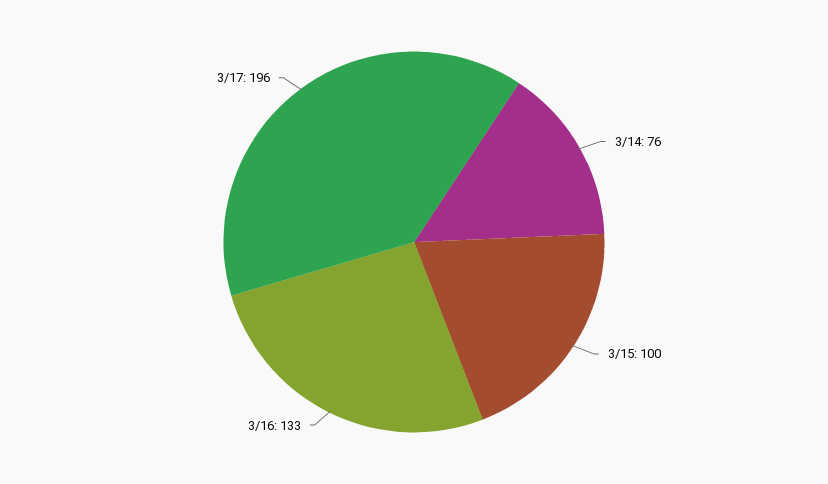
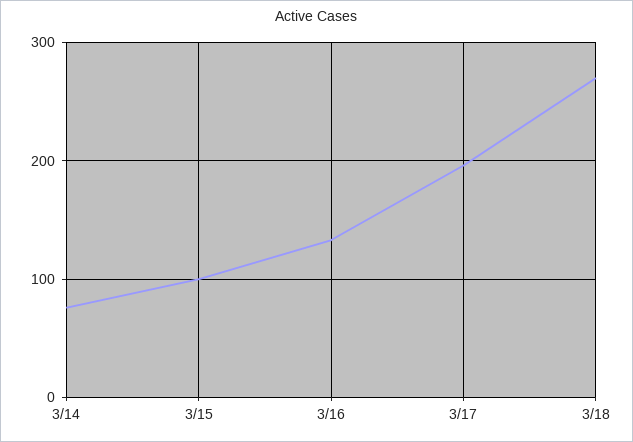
3/18: none -> 270

